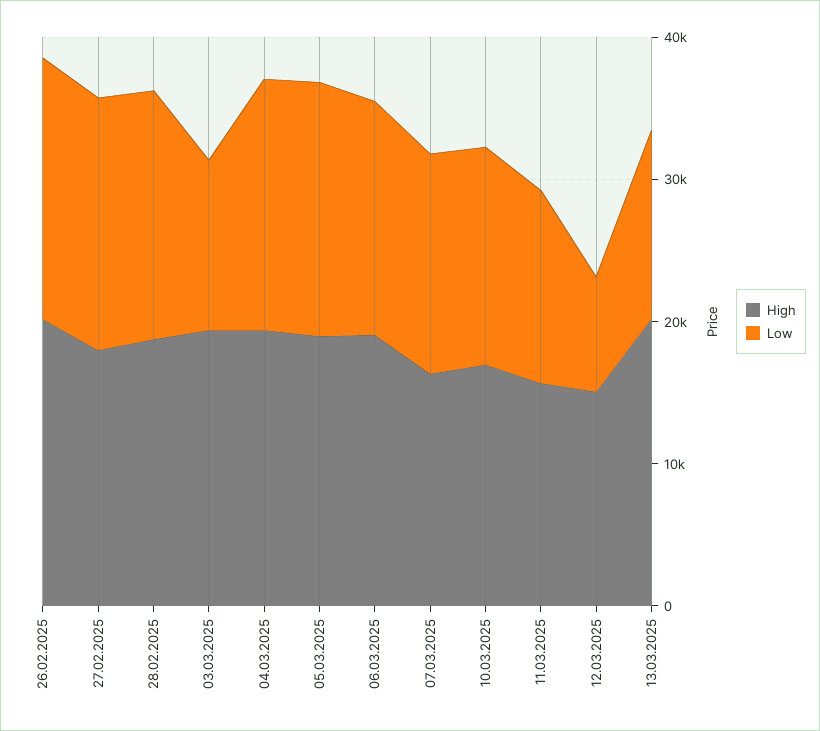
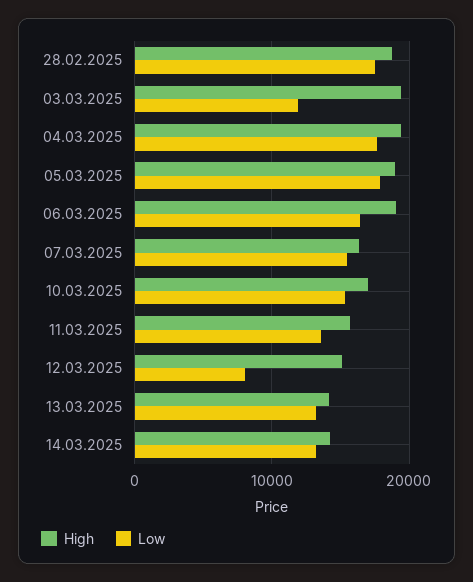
High, 26.02.2025: 20000 -> none
Low, 26.02.2025: 18000 -> none
High, 27.02.2025: 18000 -> none
Low, 27.02.2025: 18000 -> none
High, 13.03.2025: 20000 -> 14000
High, 14.03.2025: none -> 14000
Low, 14.03.2025: none -> 13000

